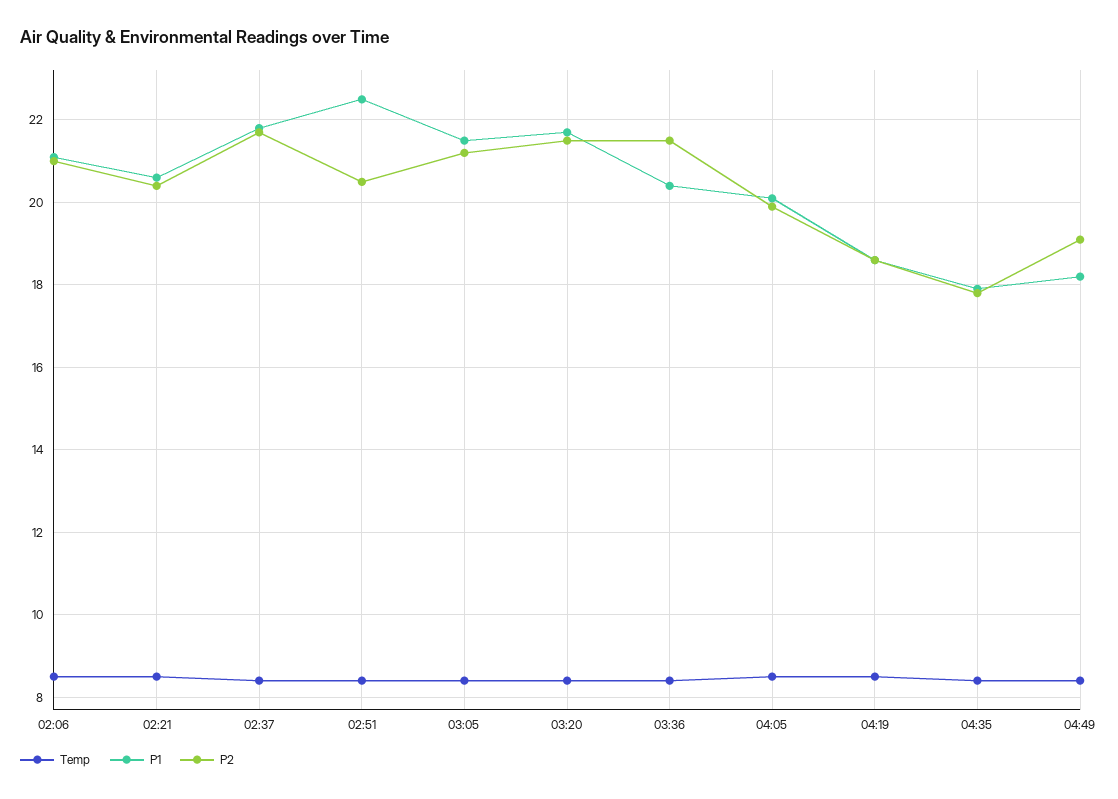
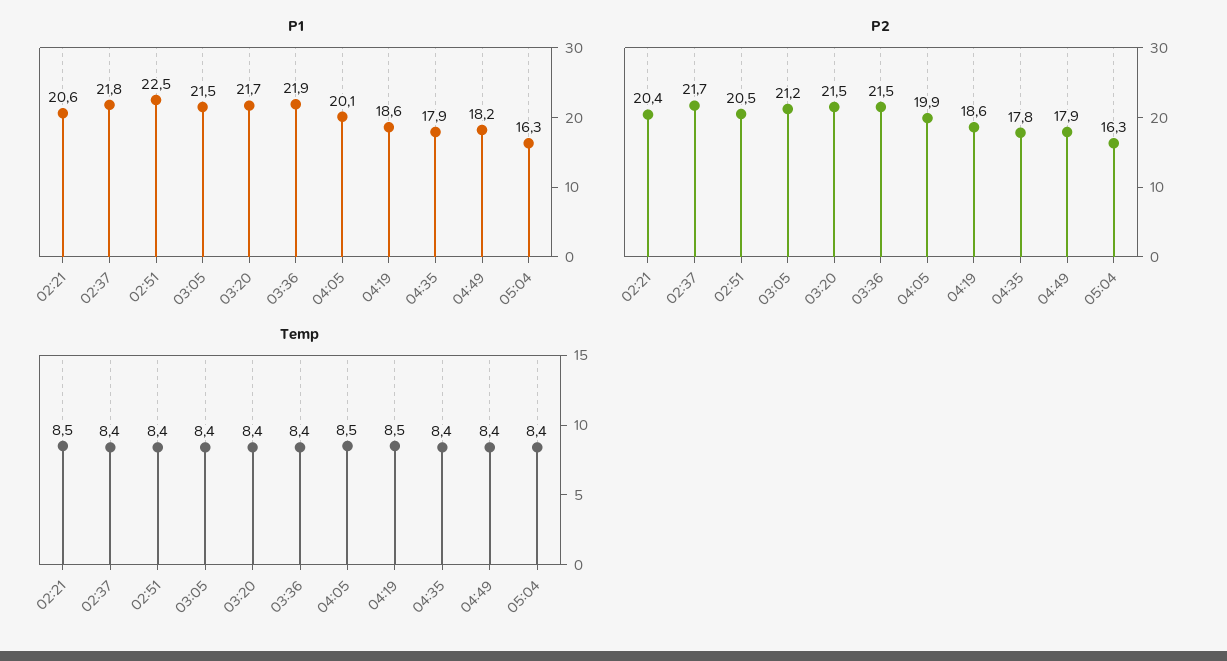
Temp, 02:06: 8.5 -> none
P1, 02:06: 21 -> none
P2, 02:06: 21 -> none
P1, 03:36: 20.5 -> 21.9
P2, 04:49: 19 -> 17.9
P1, 05:04: none -> 16.3
P2, 05:04: none -> 16.3
Temp, 05:04: none -> 8.4

